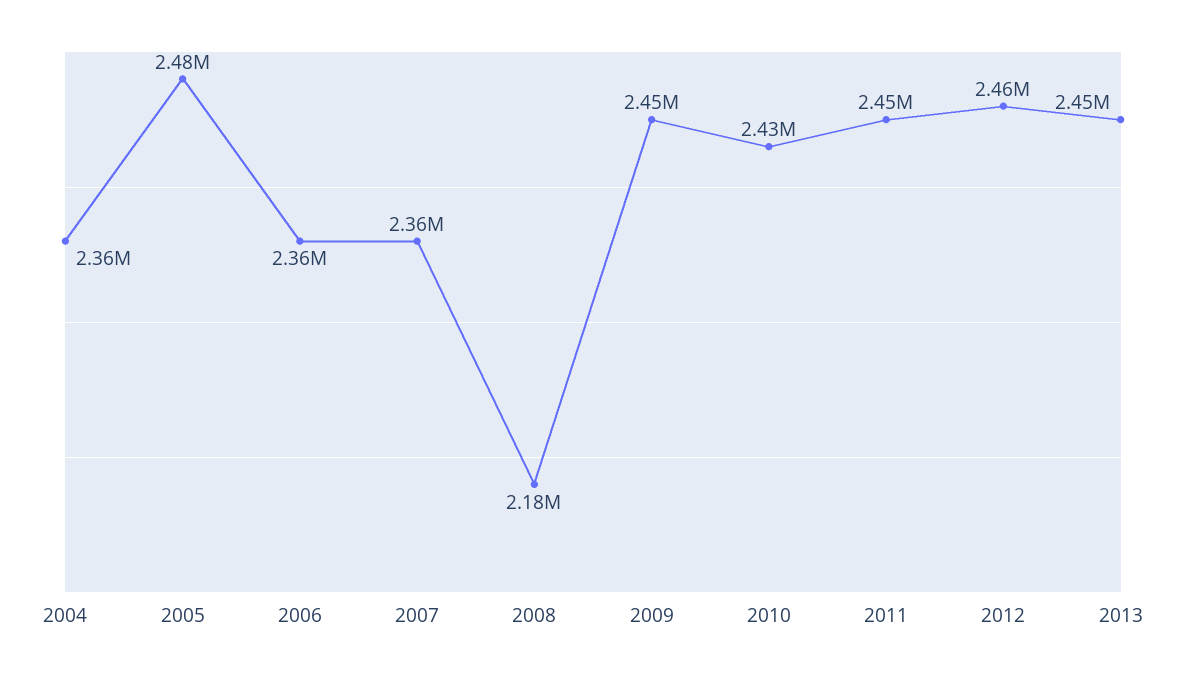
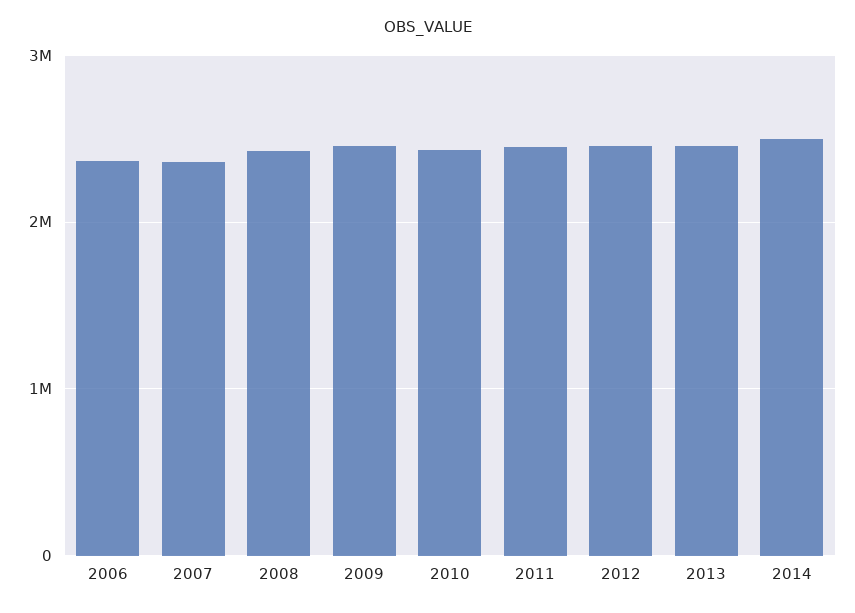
2004: 2360000 -> none
2005: 2480000 -> none
2008: 2180000 -> 2400000
2014: none -> 2500000

